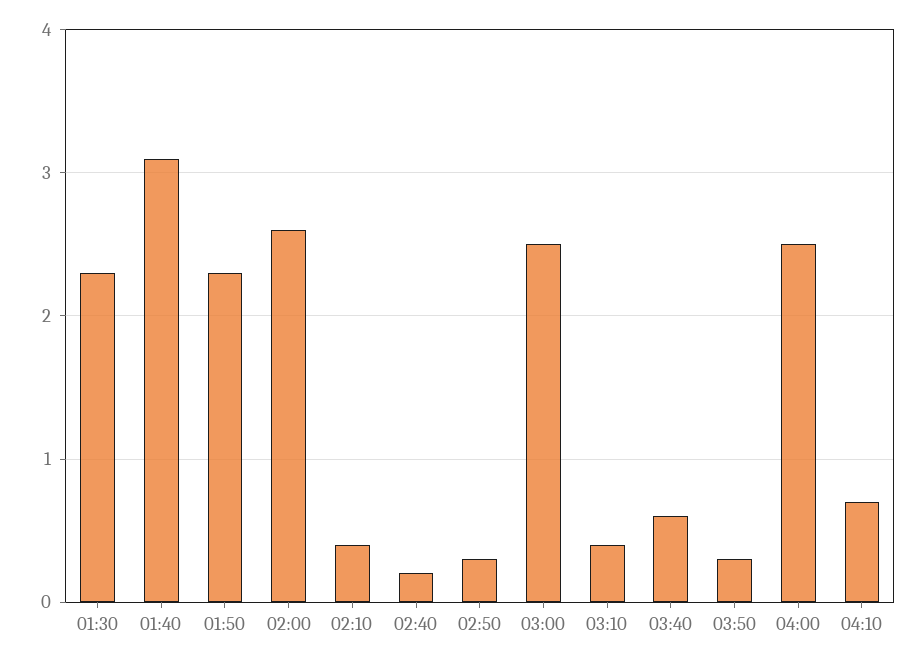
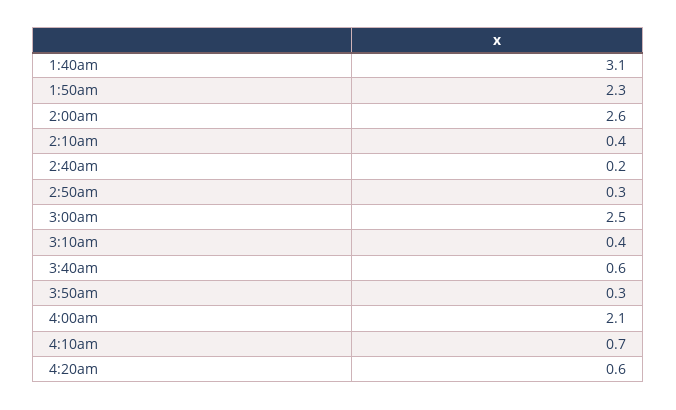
01:30: 2.3 -> none
04:00: 2.5 -> 2.1
4:20am: none -> 0.6

